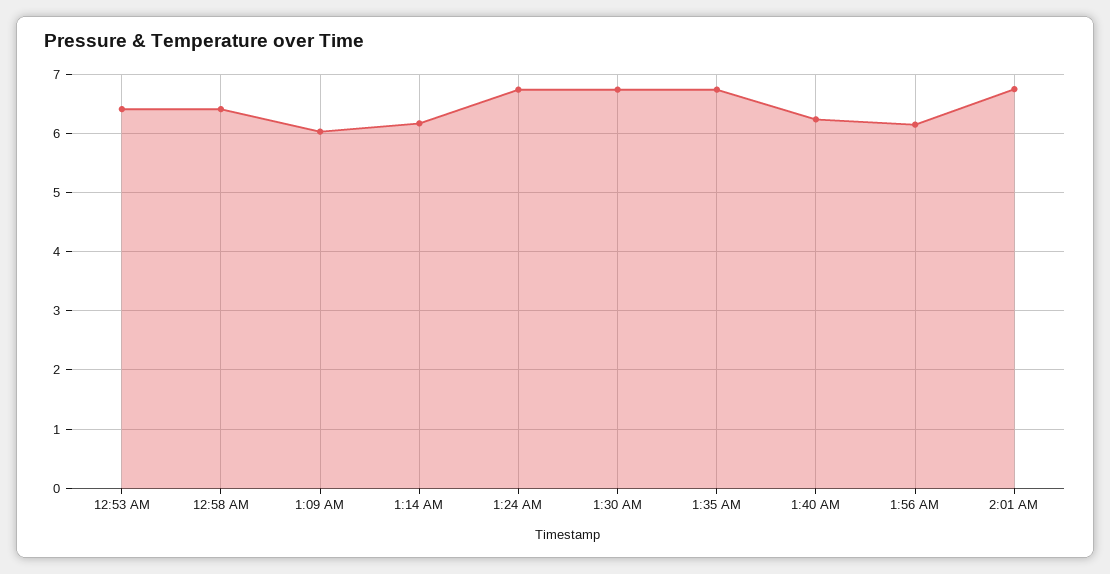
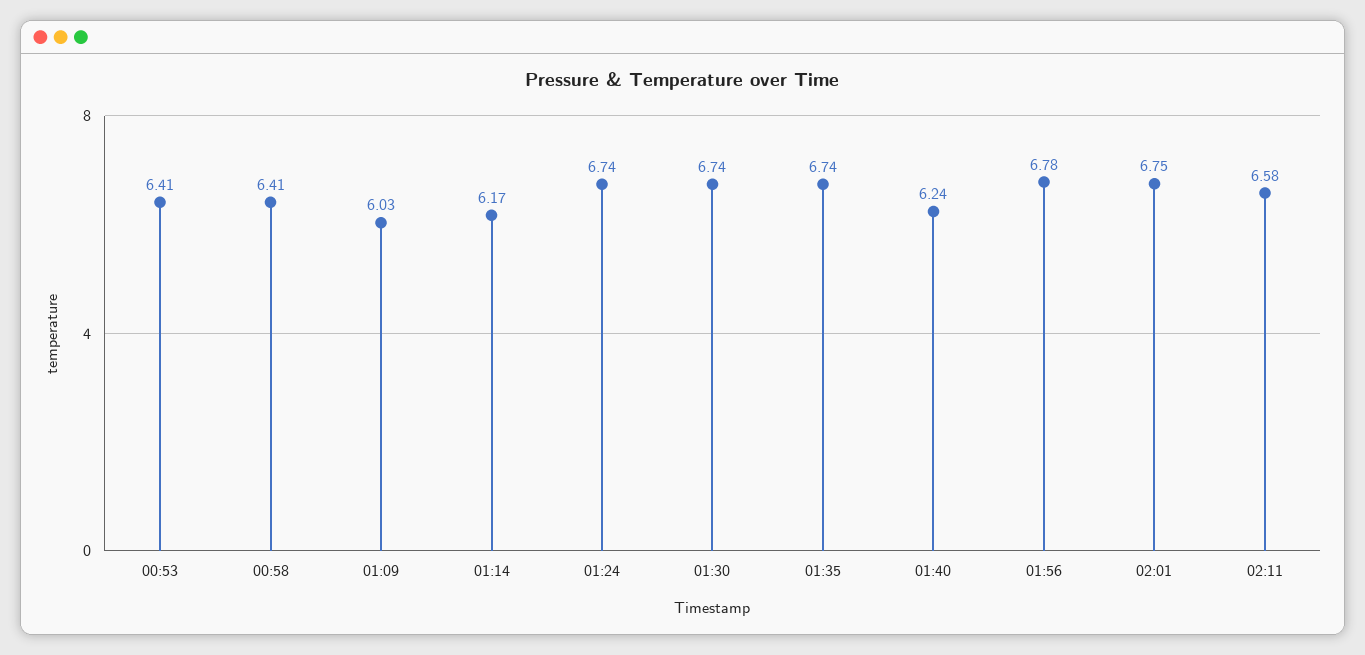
1:56 AM: 6.2 -> 6.78
02:11: none -> 6.58

